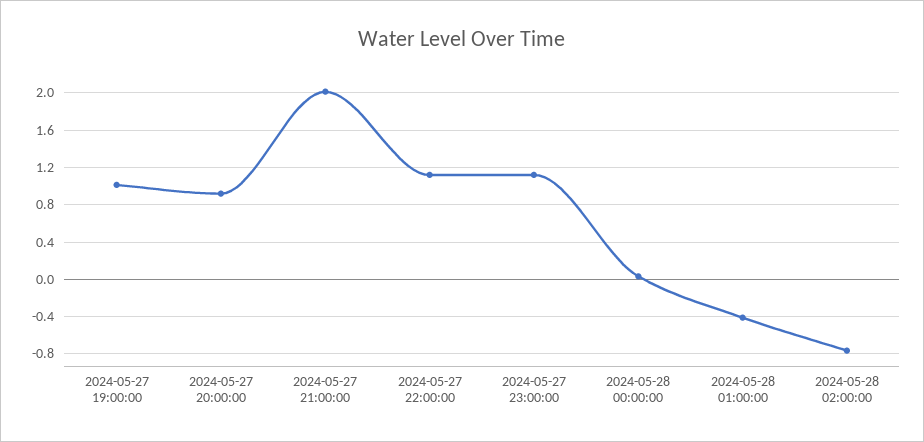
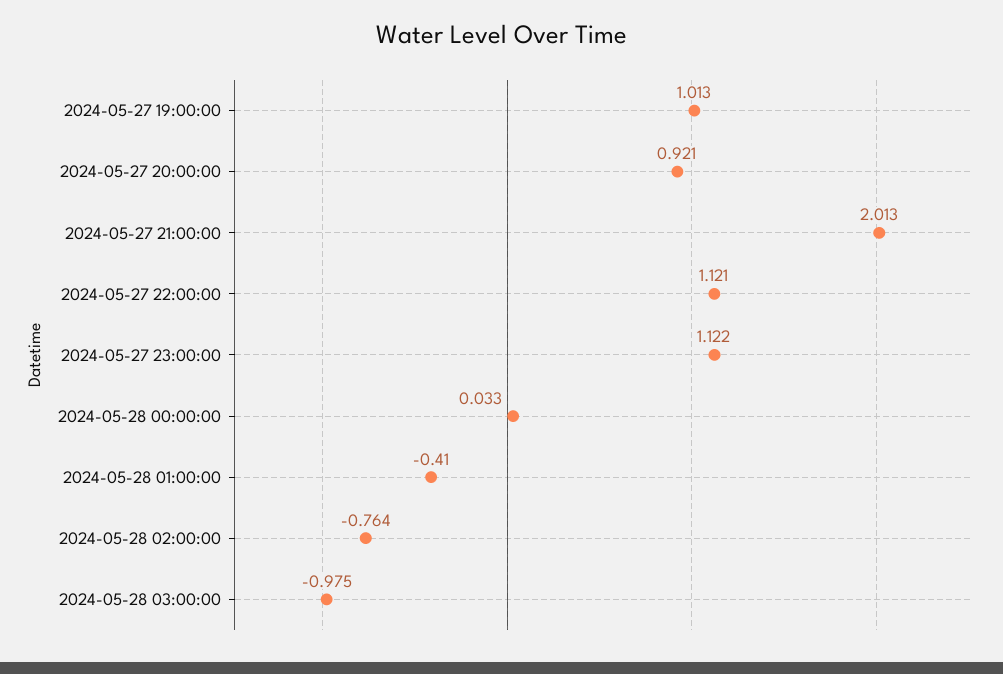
2024-05-28 03:00:00: none -> -0.975

